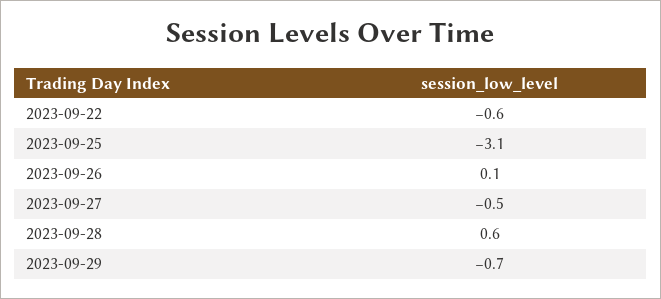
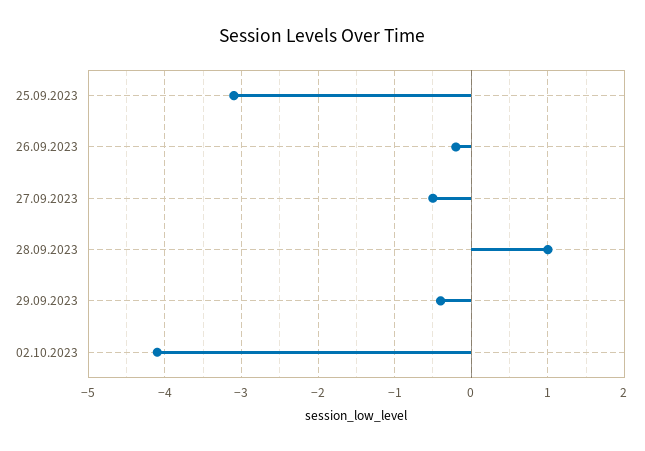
2023-09-22: -0.6 -> none
2023-09-26: 0.1 -> -0.2
2023-09-28: 0.6 -> 1
2023-09-29: -0.7 -> -0.4
02.10.2023: none -> -4.1

